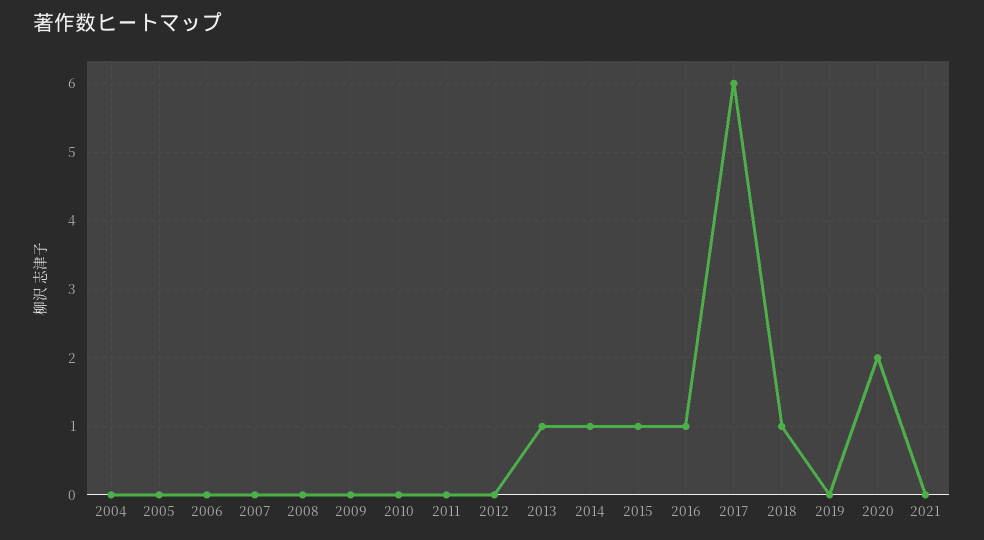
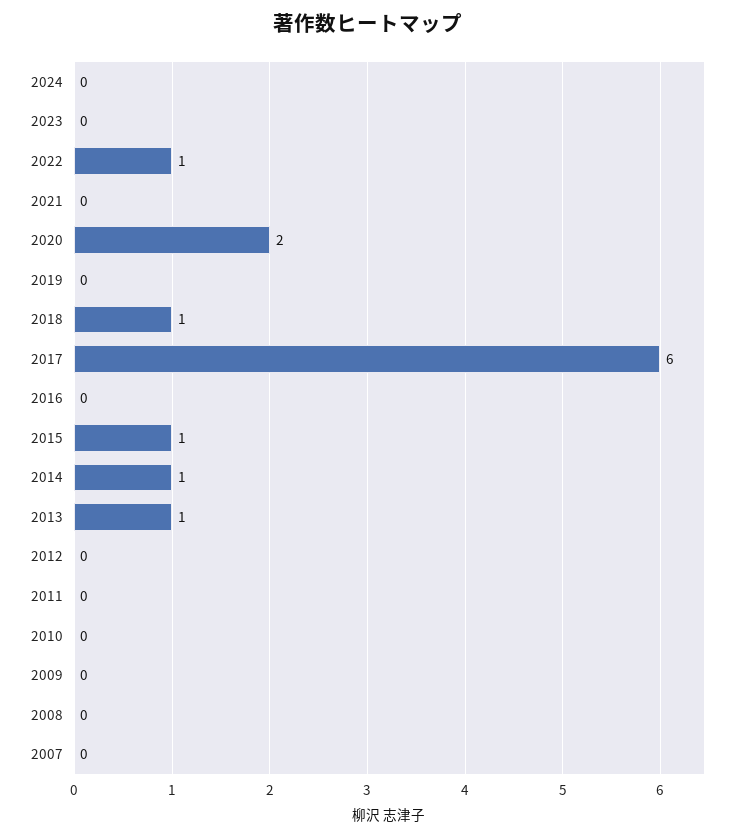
2004: 0 -> none
2005: 0 -> none
2006: 0 -> none
2016: 1 -> 0
2024: none -> 0
2023: none -> 0
2022: none -> 1

